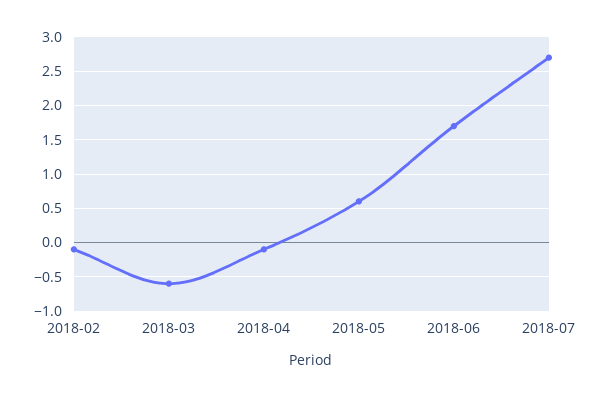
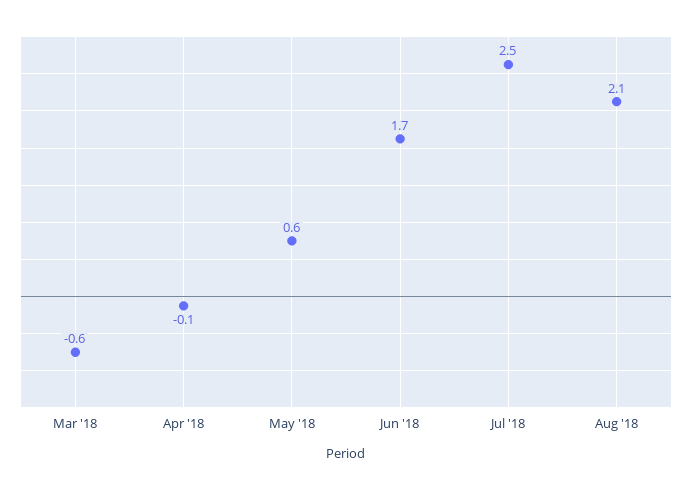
2018-02: -0.1 -> none
2018-07: 2.7 -> 2.5
Aug '18: none -> 2.1

